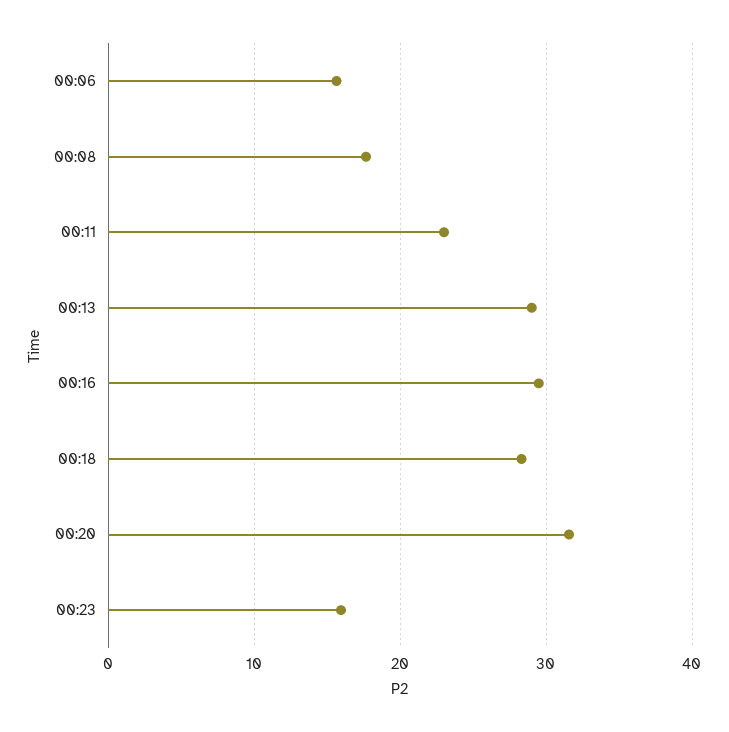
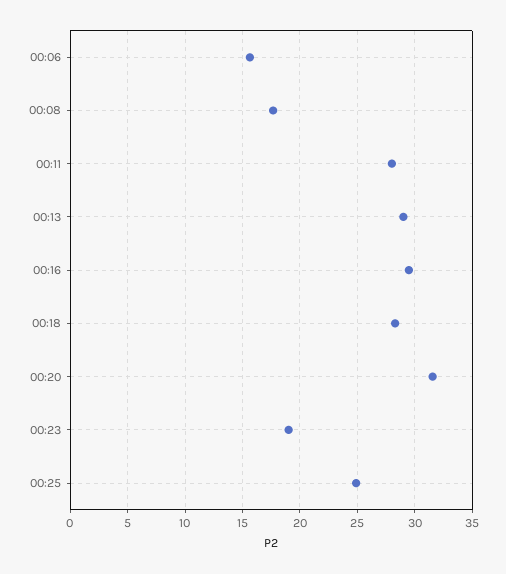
00:11: 23 -> 28
00:23: 16 -> 19
00:25: none -> 25

